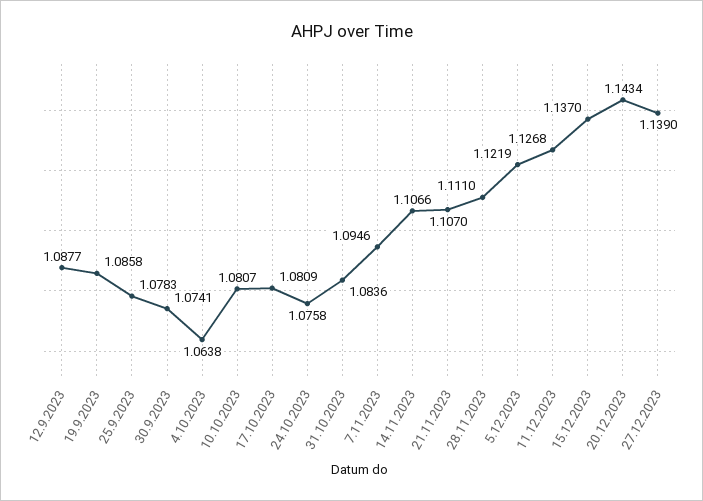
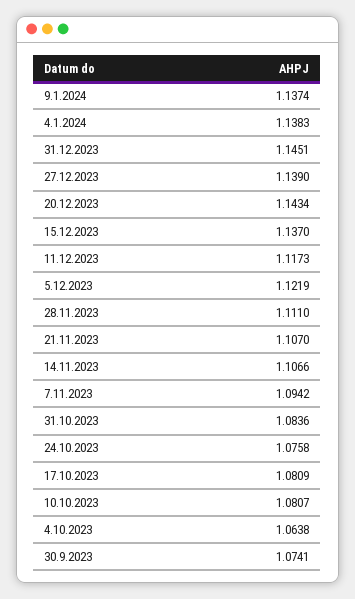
12.9.2023: 1.0877 -> none
19.9.2023: 1.0858 -> none
25.9.2023: 1.0783 -> none
7.11.2023: 1.0946 -> 1.0942
11.12.2023: 1.1268 -> 1.1173
9.1.2024: none -> 1.1374
4.1.2024: none -> 1.1383
31.12.2023: none -> 1.1451

